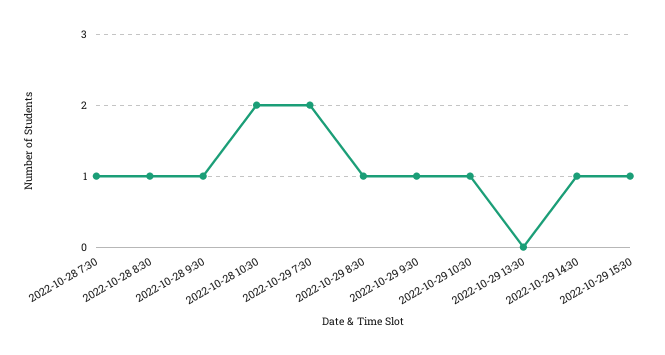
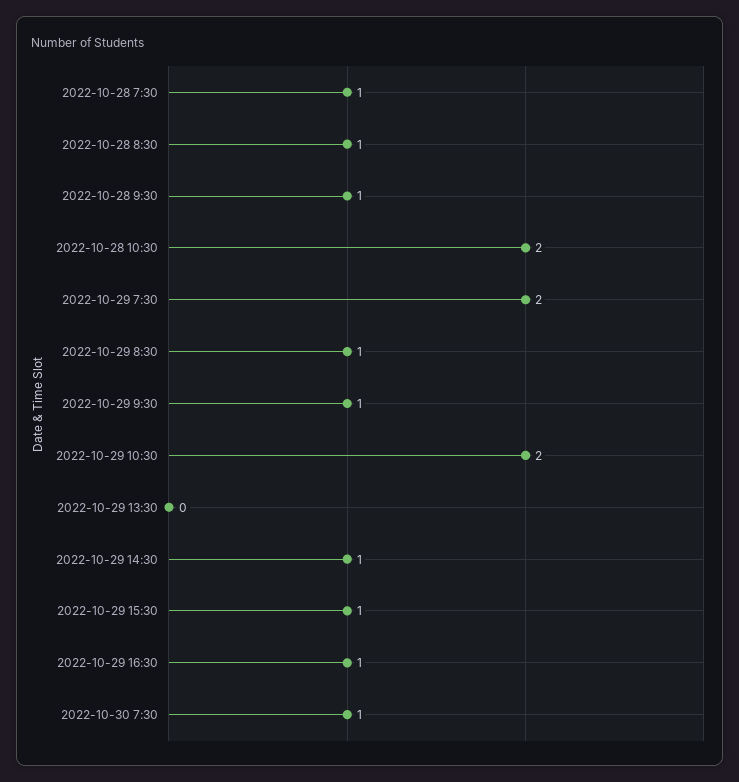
2022-10-29 10:30: 1 -> 2
2022-10-29 16:30: none -> 1
2022-10-30 7:30: none -> 1

